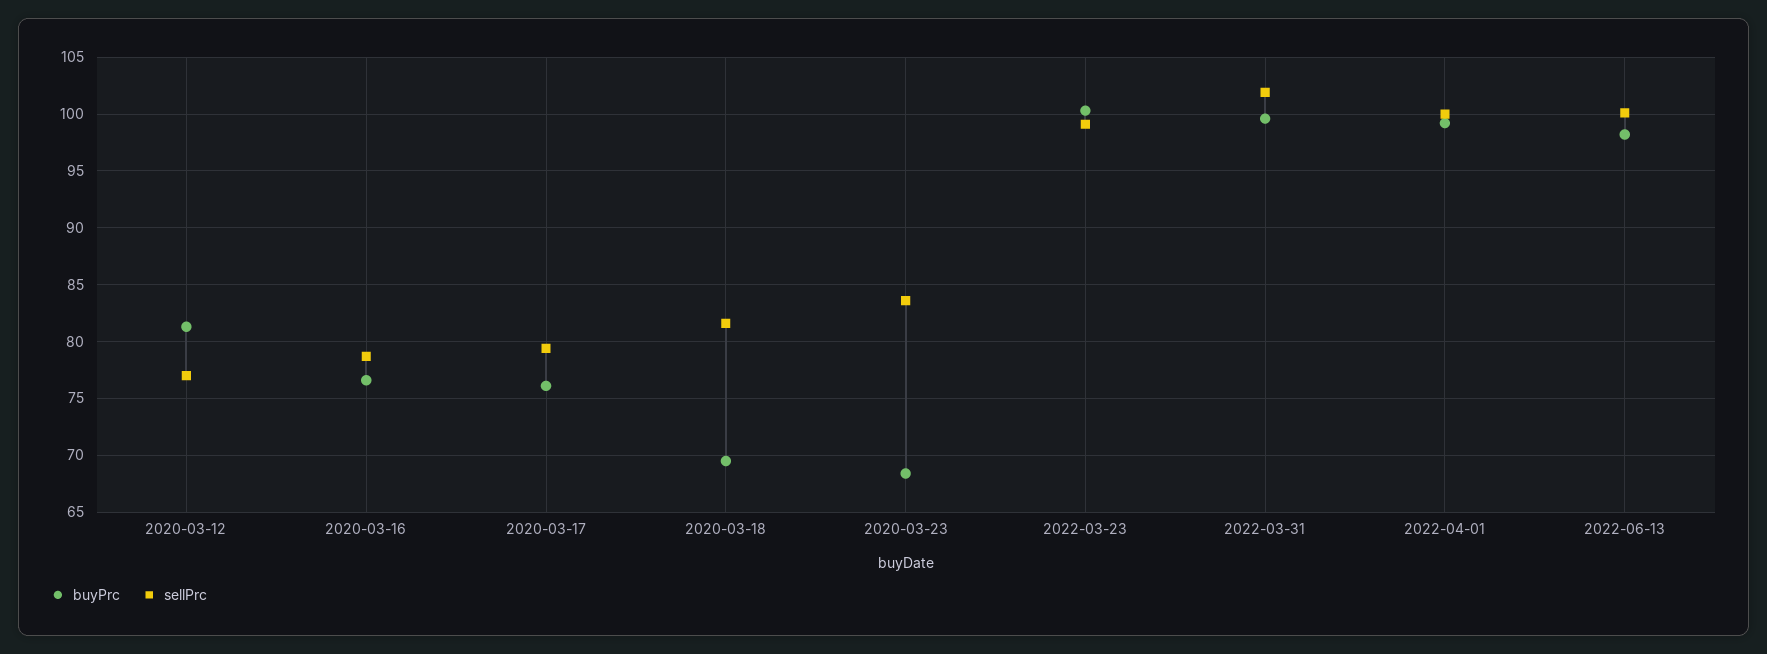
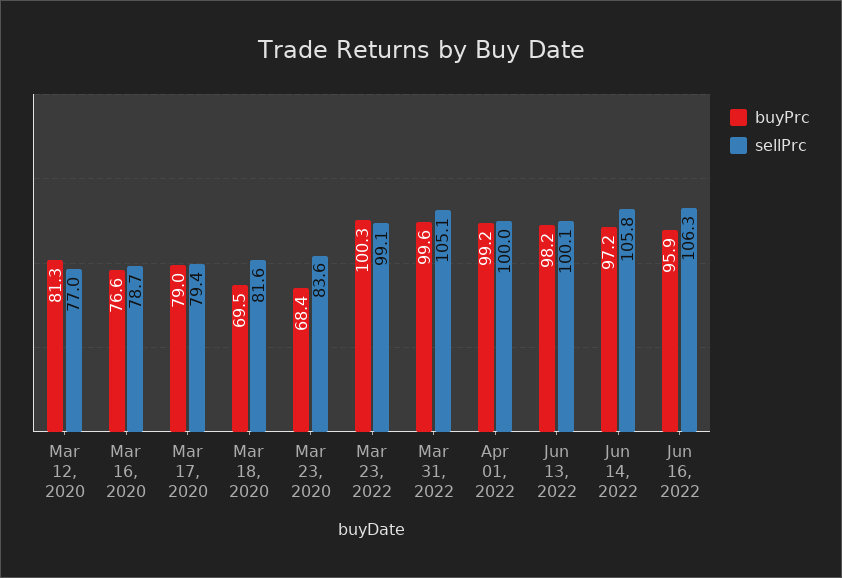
buyPrc, 2020-03-17: 76 -> 79
sellPrc, 2022-03-31: 102 -> 105.1
buyPrc, Jun 14, 2022: none -> 97.2
sellPrc, Jun 14, 2022: none -> 105.8
buyPrc, Jun 16, 2022: none -> 95.9
sellPrc, Jun 16, 2022: none -> 106.3

